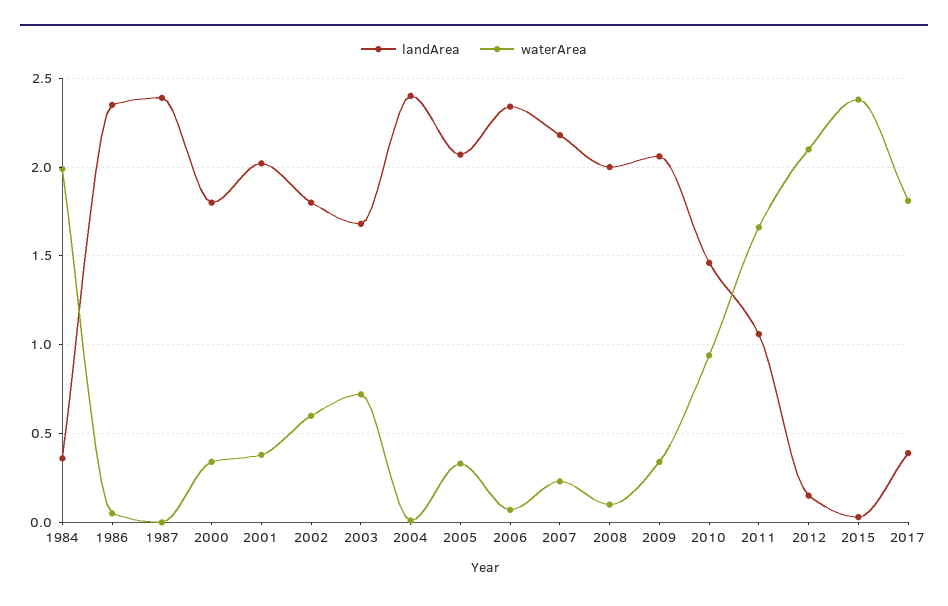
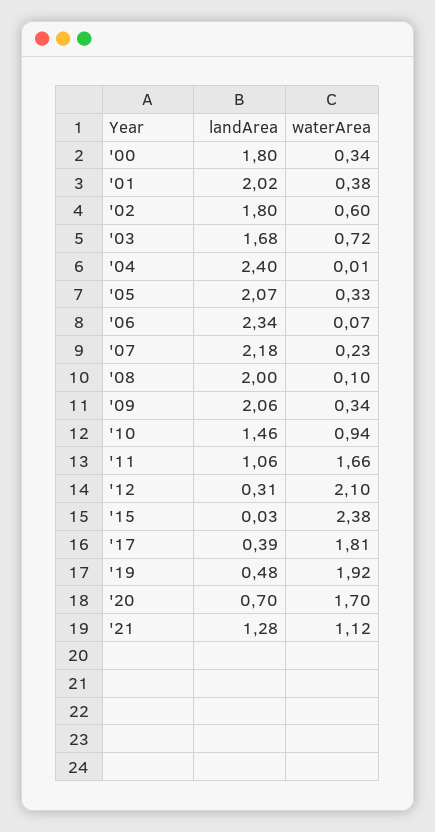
landArea, 1984: 0.35 -> none
waterArea, 1984: 2 -> none
landArea, 1986: 2.35 -> none
waterArea, 1986: 0.05 -> none
landArea, 1987: 2.4 -> none
waterArea, 1987: 0 -> none
landArea, 2012: 0.15 -> 0.31
landArea, '19: none -> 0.48
waterArea, '19: none -> 1.92
landArea, '20: none -> 0.7
waterArea, '20: none -> 1.7
landArea, '21: none -> 1.28
waterArea, '21: none -> 1.12

